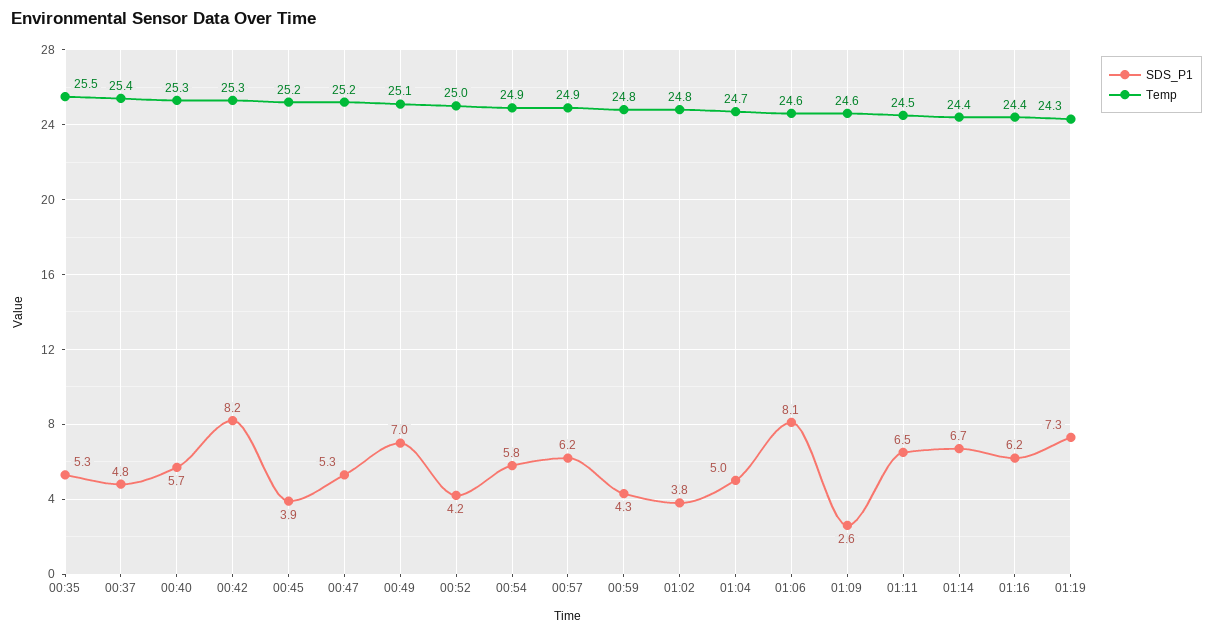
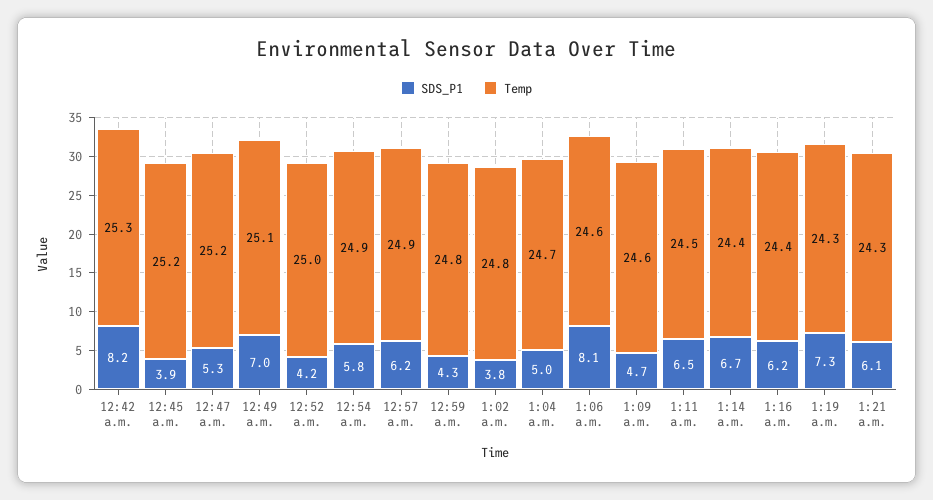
SDS_P1, 00:35: 5.3 -> none
Temp, 00:35: 25.5 -> none
SDS_P1, 00:37: 4.8 -> none
Temp, 00:37: 25.4 -> none
SDS_P1, 00:40: 5.7 -> none
Temp, 00:40: 25.3 -> none
SDS_P1, 01:09: 2.6 -> 4.7
SDS_P1, 1:21 a.m.: none -> 6.1
Temp, 1:21 a.m.: none -> 24.3

